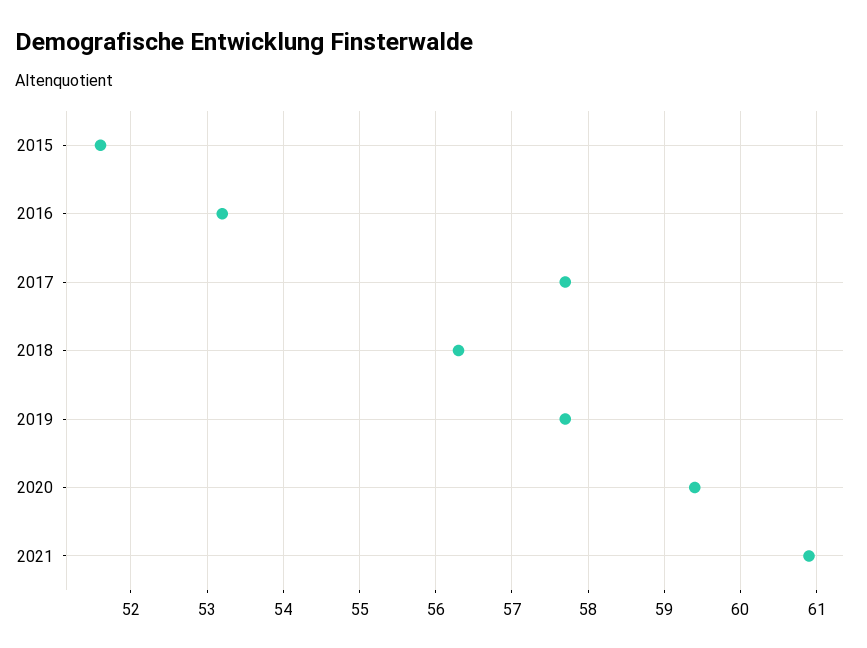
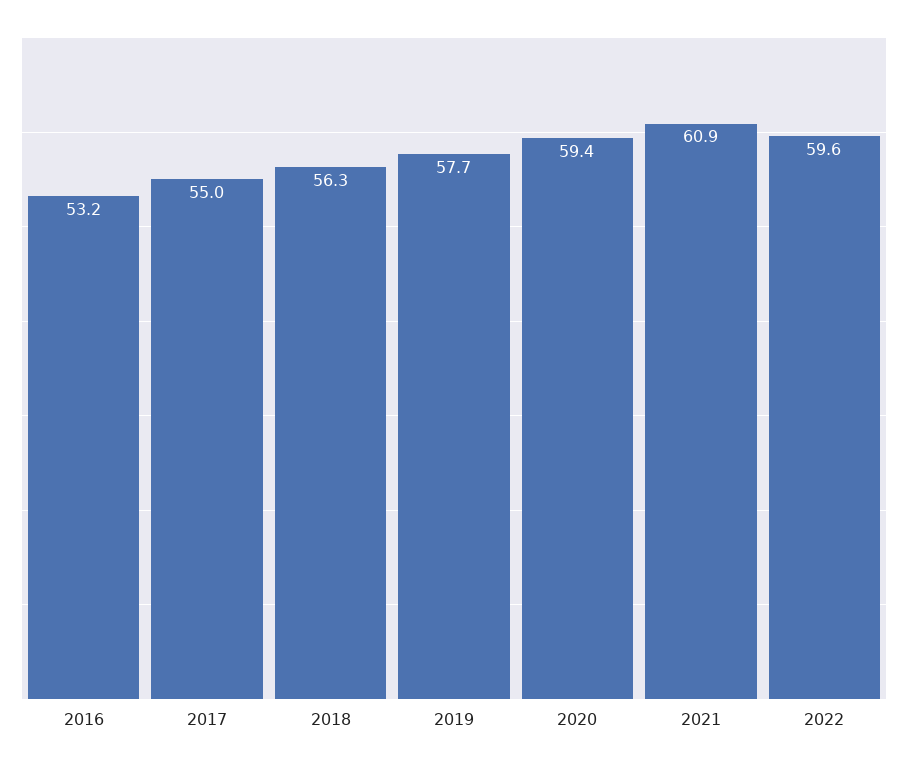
2015: 51.6 -> none
2017: 57.7 -> 55
2022: none -> 59.6

